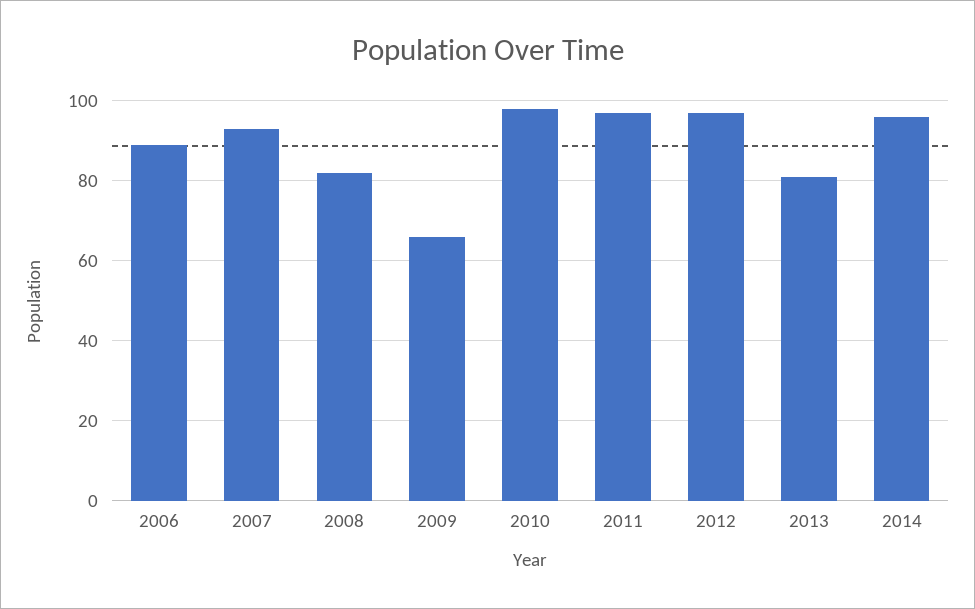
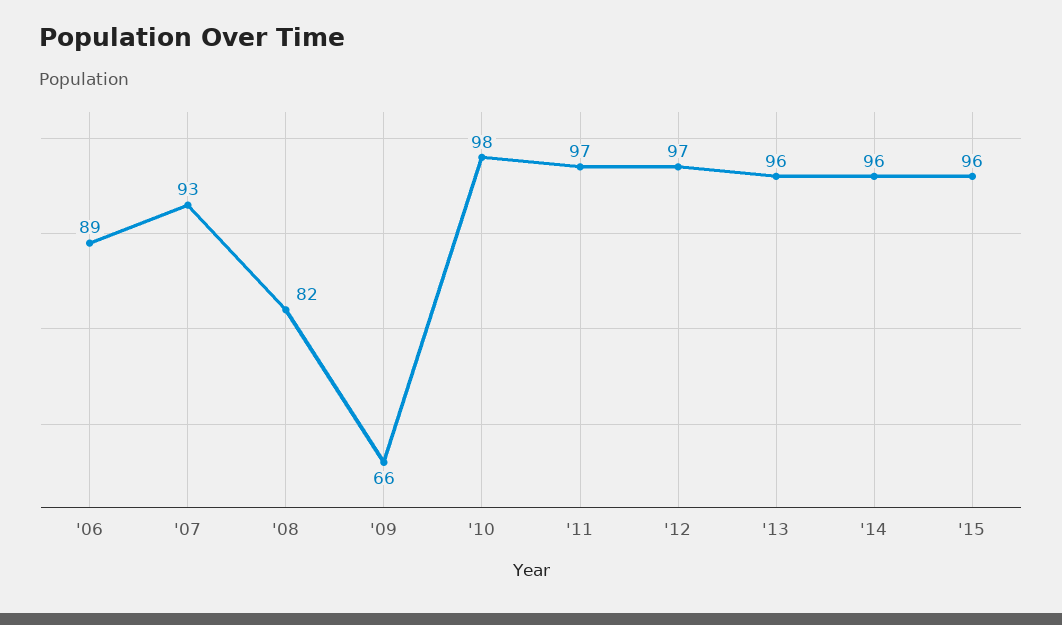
2013: 80 -> 96
'15: none -> 96

